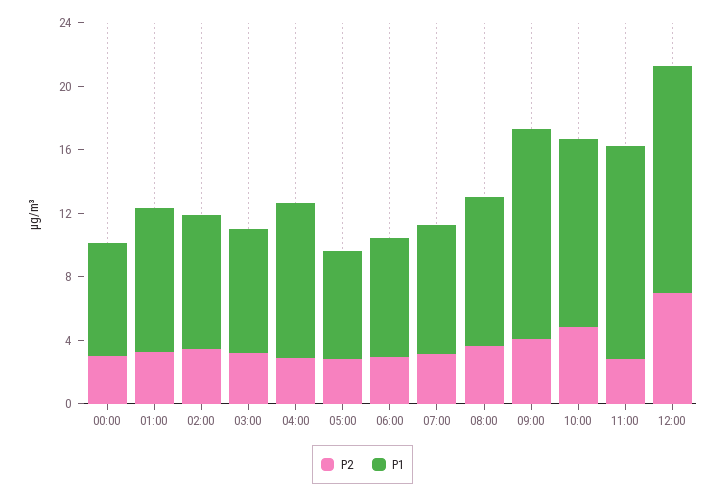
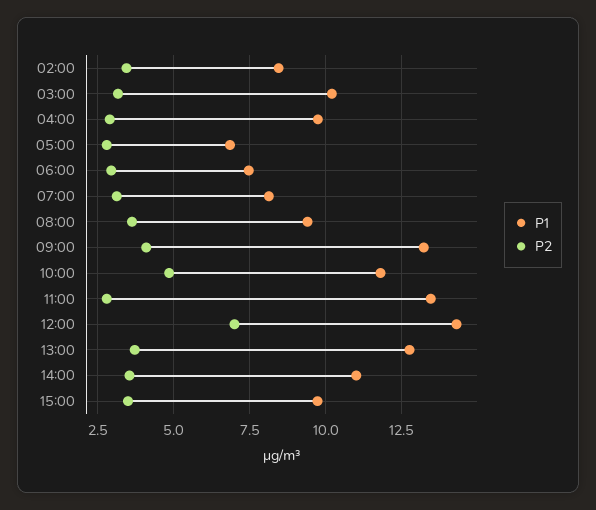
P2, 00:00: 3 -> none
P1, 00:00: 7 -> none
P2, 01:00: 3 -> none
P1, 01:00: 9 -> none
P1, 03:00: 8 -> 10.25
P1, 13:00: none -> 12.75
P2, 13:00: none -> 3.75
P1, 14:00: none -> 11
P2, 14:00: none -> 3.5
P1, 15:00: none -> 9.75
P2, 15:00: none -> 3.5

